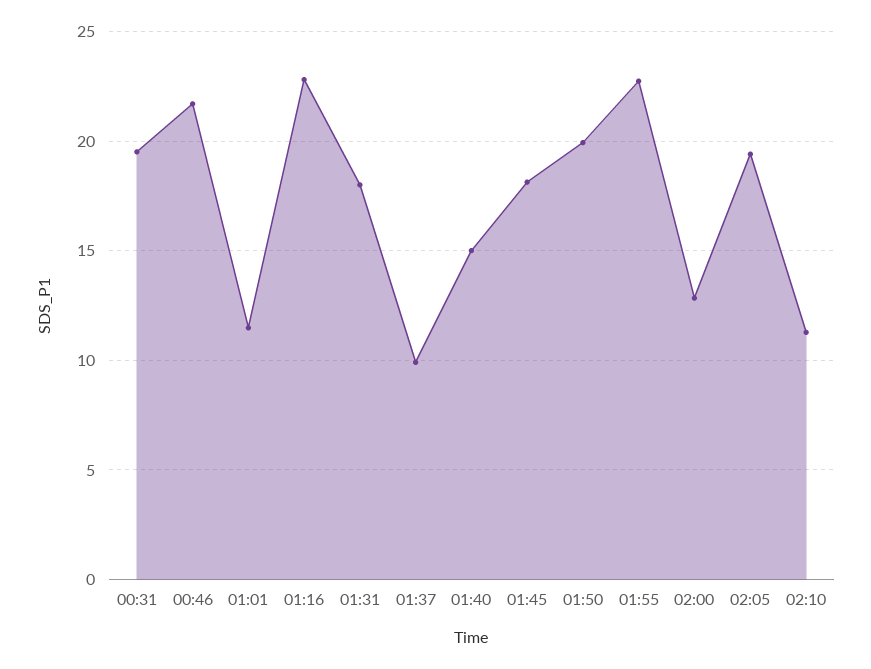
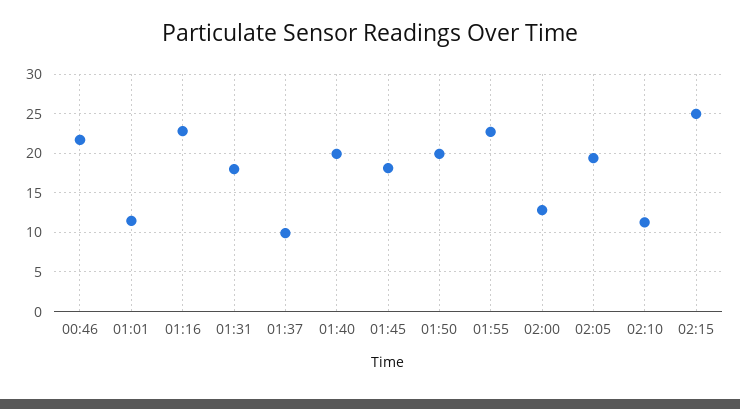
00:31: 19.5 -> none
01:40: 15 -> 20
02:15: none -> 25

